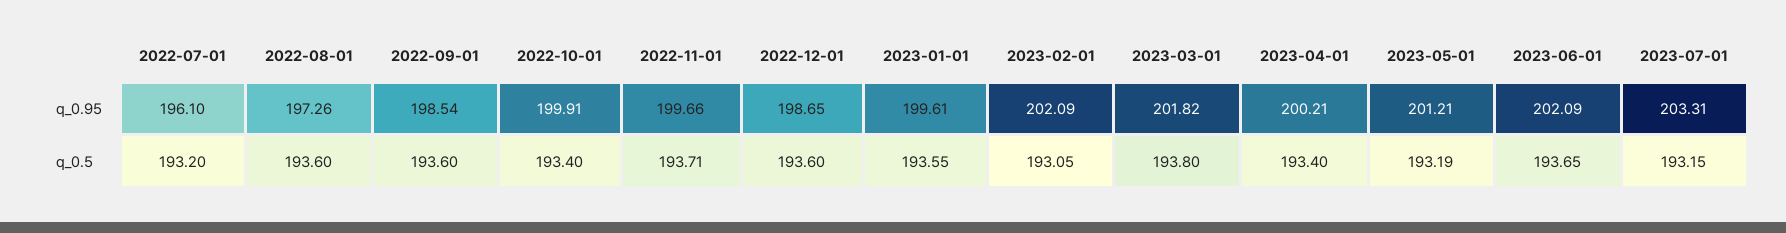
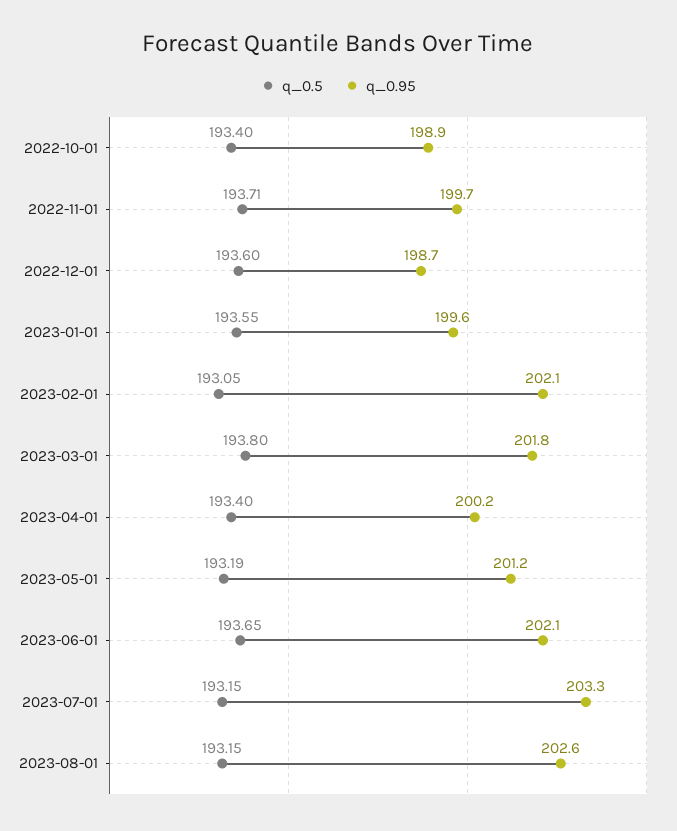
q_0.95, 2022-07-01: 196.1 -> none
q_0.95, 2022-08-01: 197.26 -> none
q_0.95, 2022-09-01: 198.54 -> none
q_0.95, 2022-10-01: 199.91 -> 198.9
q_0.5, 2022-07-01: 193.2 -> none
q_0.5, 2022-08-01: 193.6 -> none
q_0.5, 2022-09-01: 193.6 -> none
q_0.5, 2023-08-01: none -> 193.15
q_0.95, 2023-08-01: none -> 202.6

